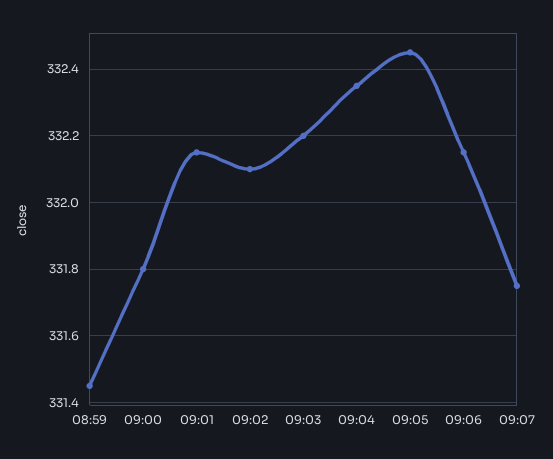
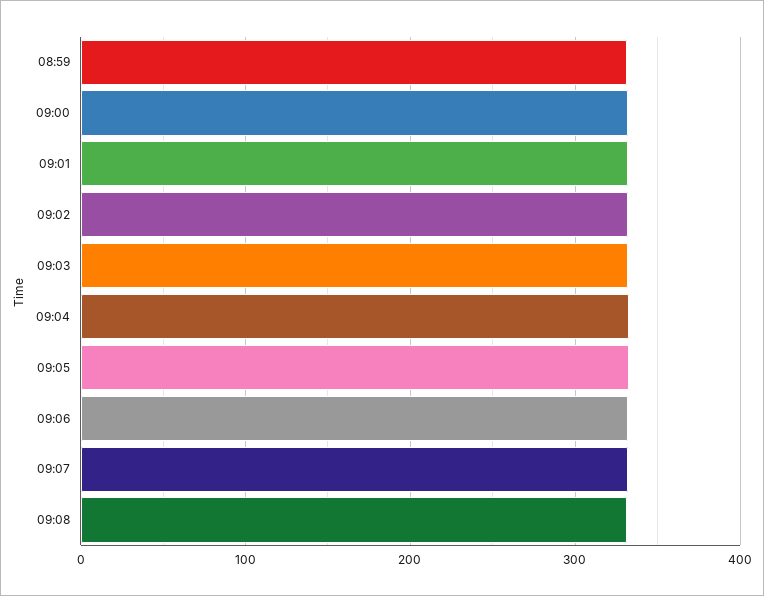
09:08: none -> 330

